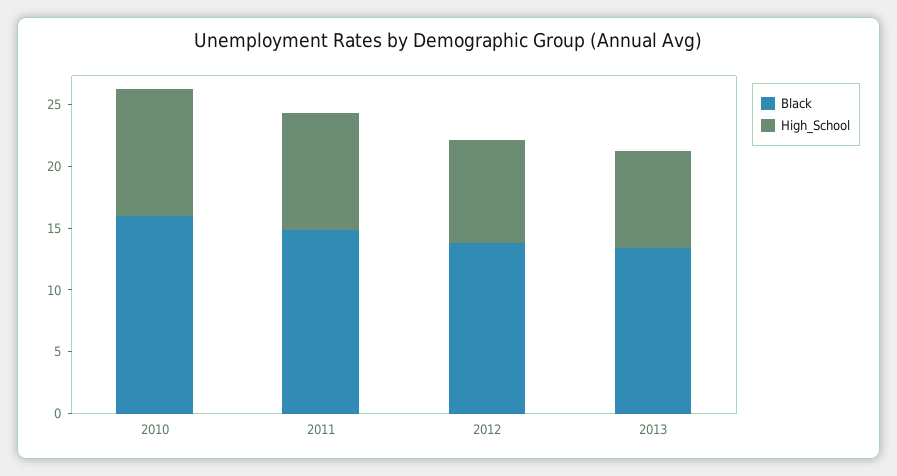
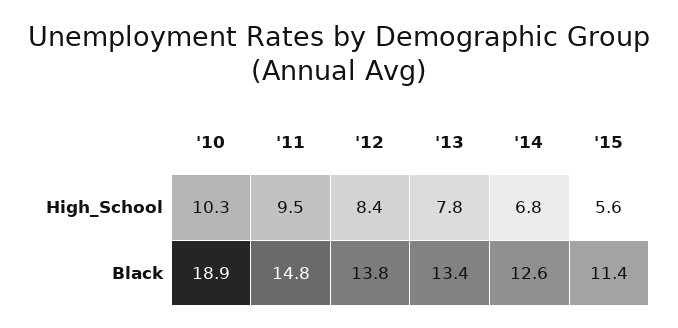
Black, 2010: 16 -> 18.9
High_School, '14: none -> 6.8
High_School, '15: none -> 5.6
Black, '14: none -> 12.6
Black, '15: none -> 11.4

